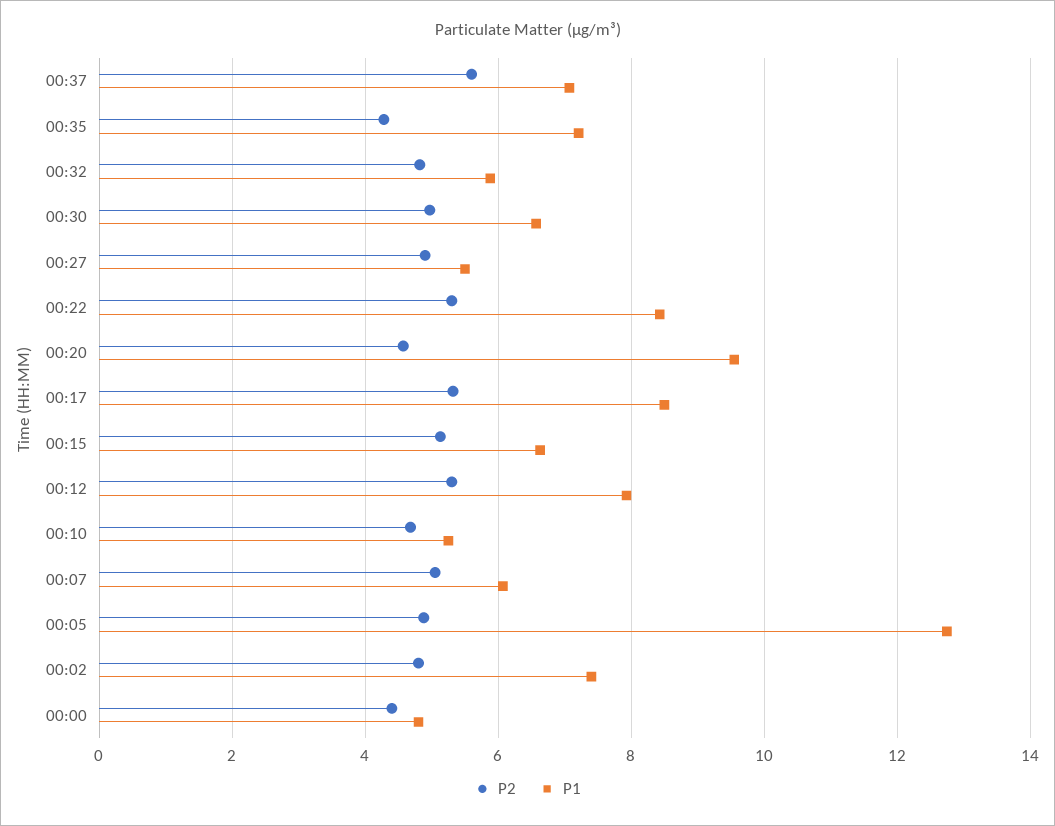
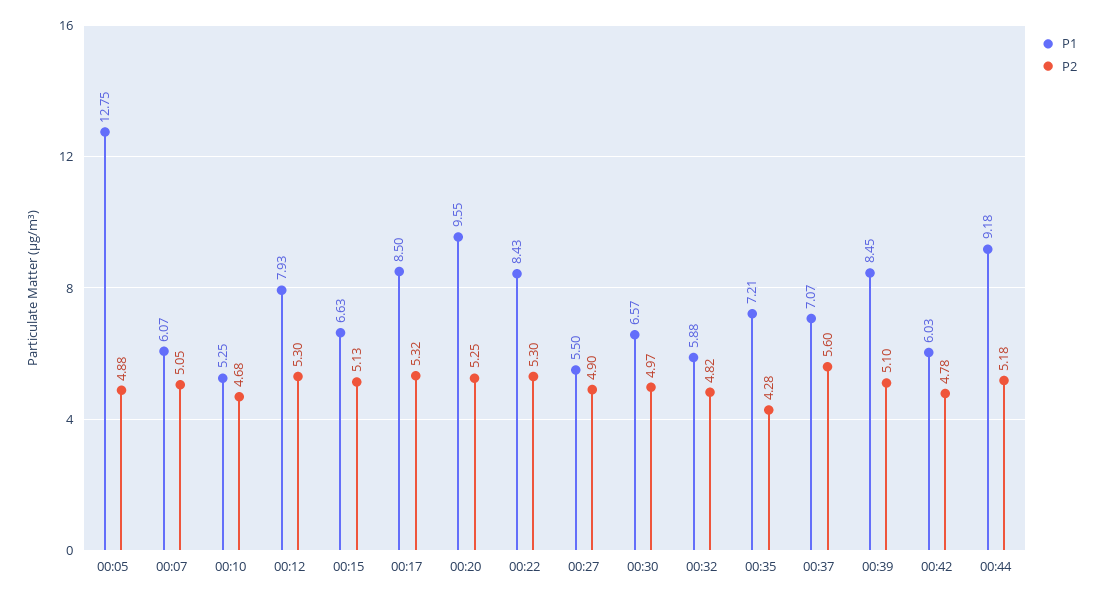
P2, 00:20: 4.6 -> 5.25
P2, 00:02: 4.8 -> none
P1, 00:02: 7.4 -> none
P2, 00:00: 4.4 -> none
P1, 00:00: 4.8 -> none
P1, 00:39: none -> 8.45
P2, 00:39: none -> 5.1
P1, 00:42: none -> 6.03
P2, 00:42: none -> 4.78
P1, 00:44: none -> 9.18
P2, 00:44: none -> 5.18

